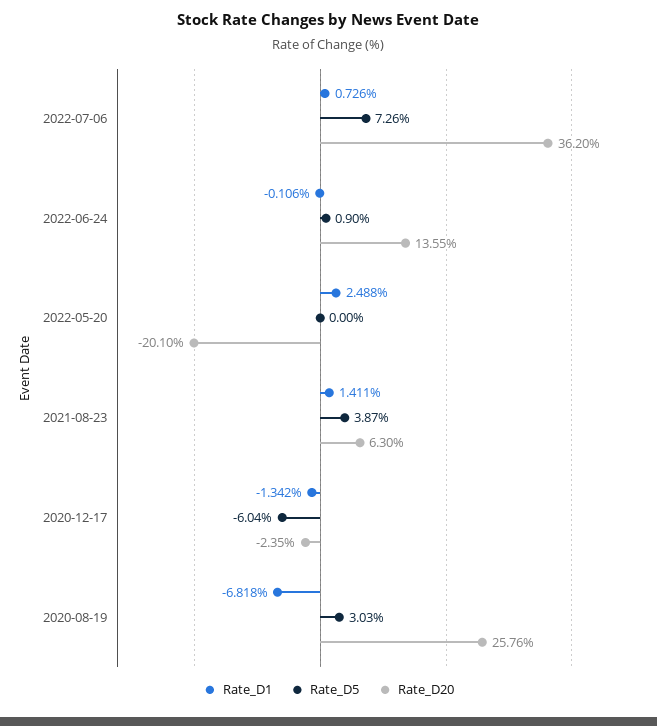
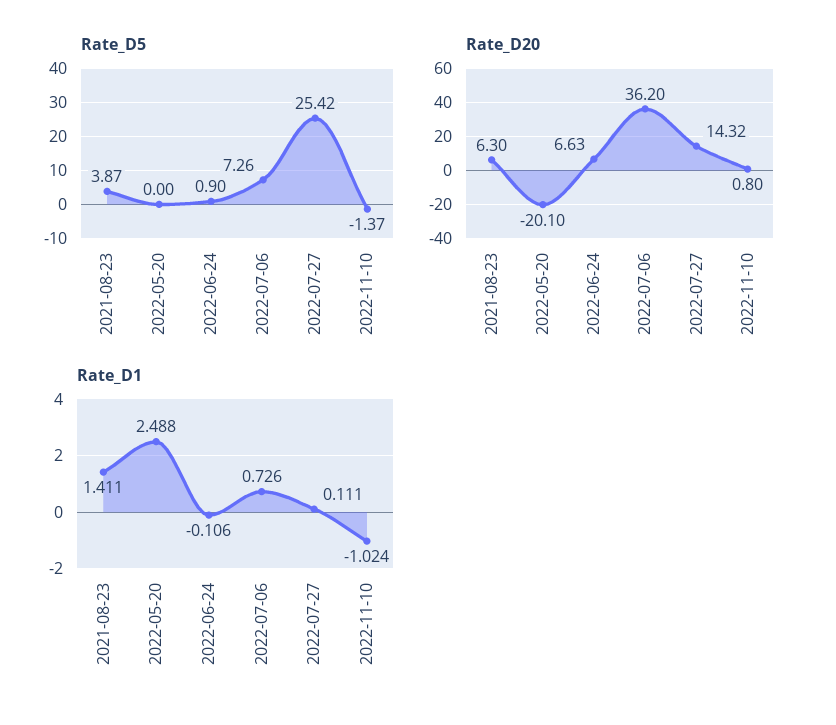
Rate_D20, 2022-06-24: 13.55 -> 6.63
Rate_D1, 2020-12-17: -1.342 -> none
Rate_D5, 2020-12-17: -6.04 -> none
Rate_D20, 2020-12-17: -2.35 -> none
Rate_D1, 2020-08-19: -6.818 -> none
Rate_D5, 2020-08-19: 3.03 -> none
Rate_D20, 2020-08-19: 25.76 -> none
Rate_D5, 2022-07-27: none -> 25.42
Rate_D5, 2022-11-10: none -> -1.37
Rate_D20, 2022-07-27: none -> 14.32
Rate_D20, 2022-11-10: none -> 0.8
Rate_D1, 2022-07-27: none -> 0.111
Rate_D1, 2022-11-10: none -> -1.024

